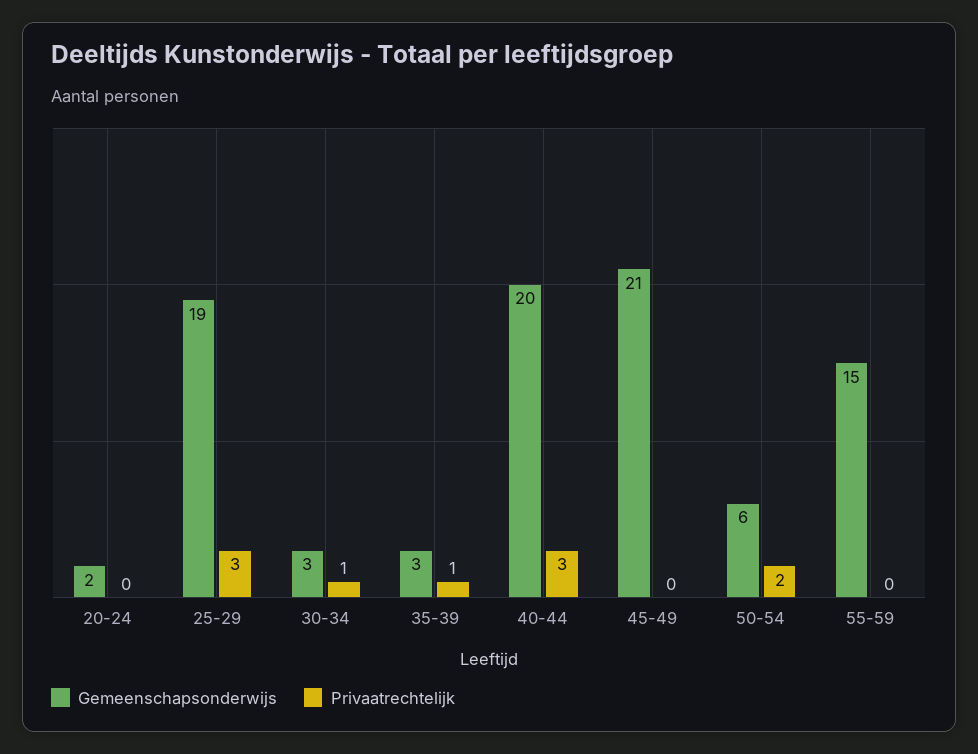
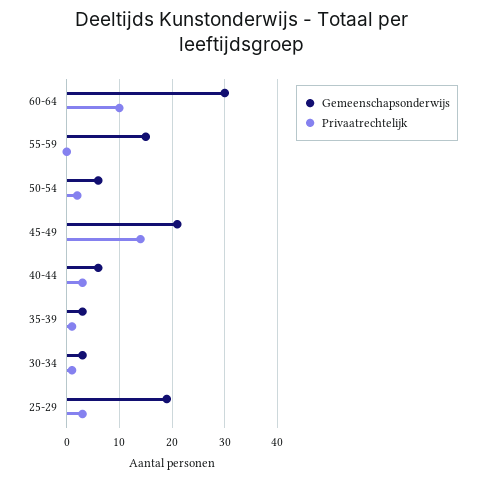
Gemeenschapsonderwijs, 20-24: 2 -> none
Privaatrechtelijk, 20-24: 0 -> none
Gemeenschapsonderwijs, 40-44: 20 -> 5
Privaatrechtelijk, 45-49: 0 -> 15
Gemeenschapsonderwijs, 60-64: none -> 30
Privaatrechtelijk, 60-64: none -> 10

